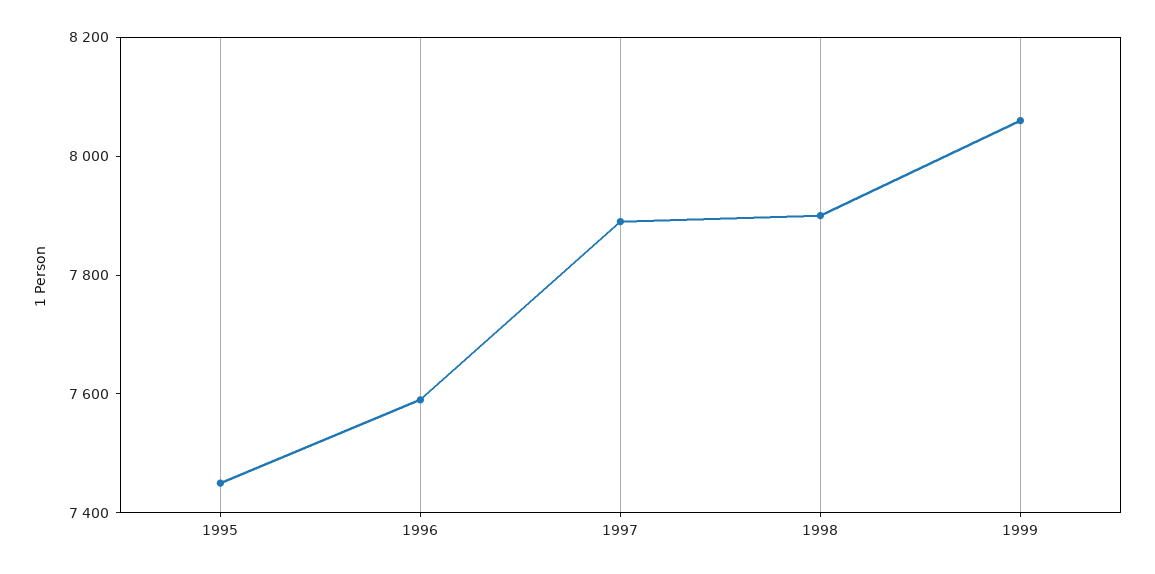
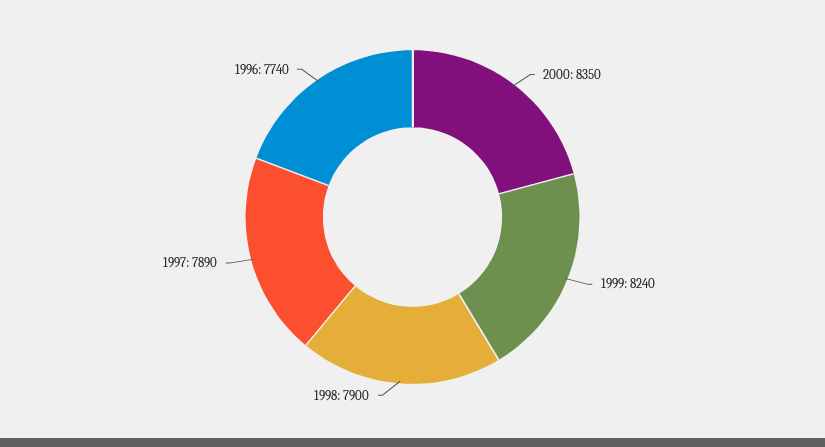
1995: 7450 -> none
1996: 7600 -> 7740
1999: 8050 -> 8240
2000: none -> 8350

